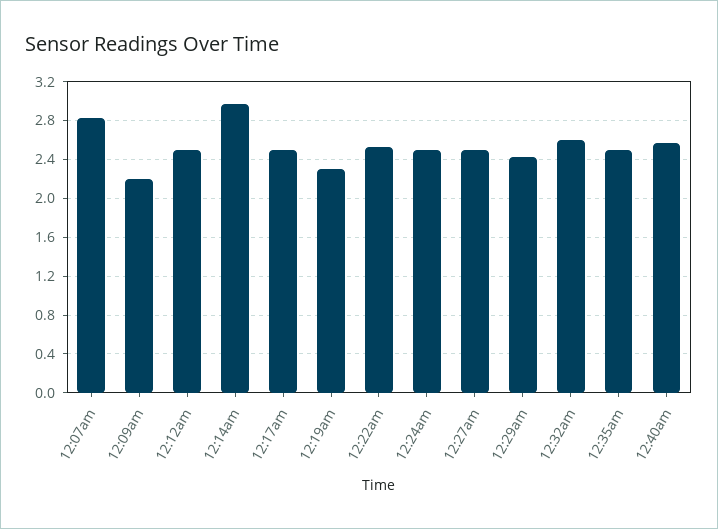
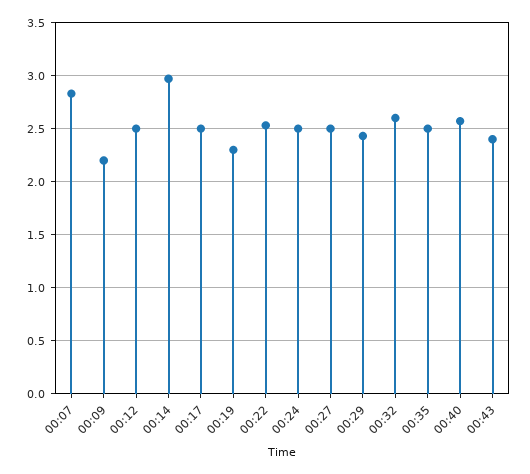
00:43: none -> 2.4

